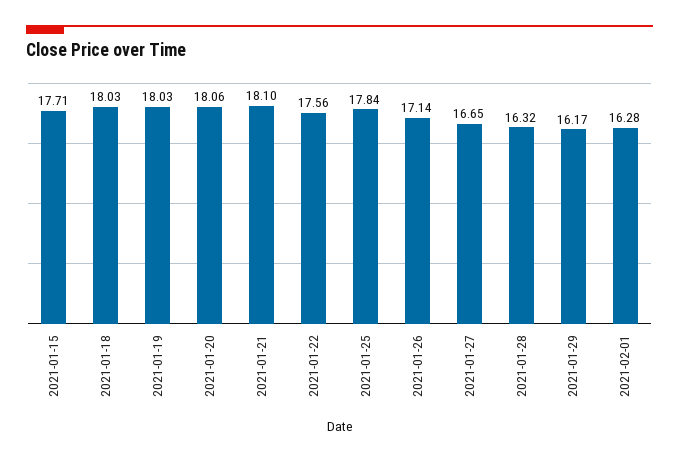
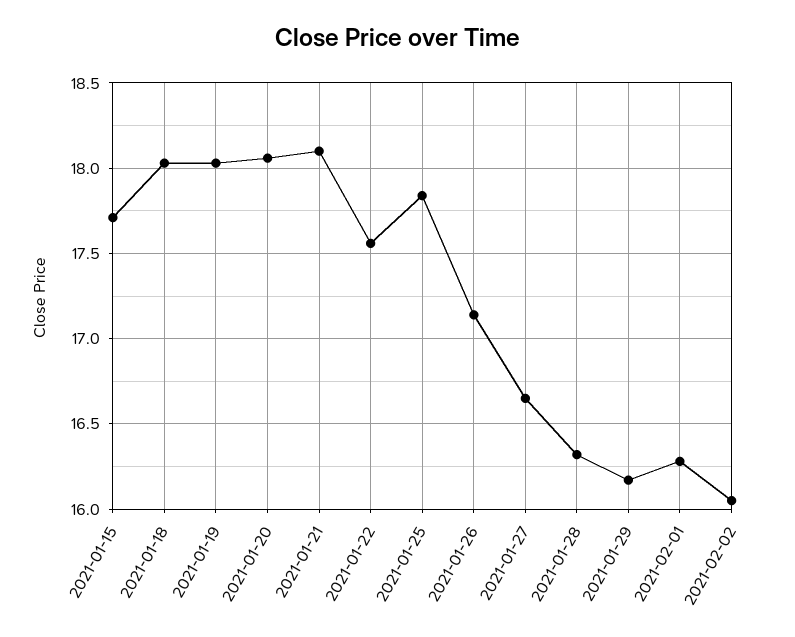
2021-02-02: none -> 16.05

